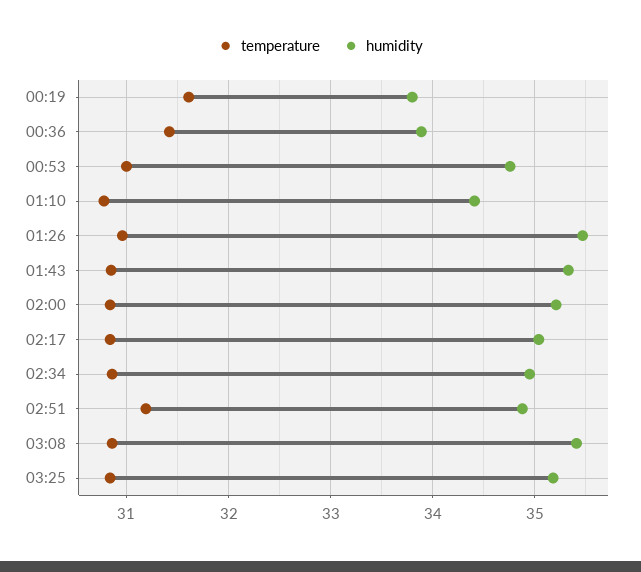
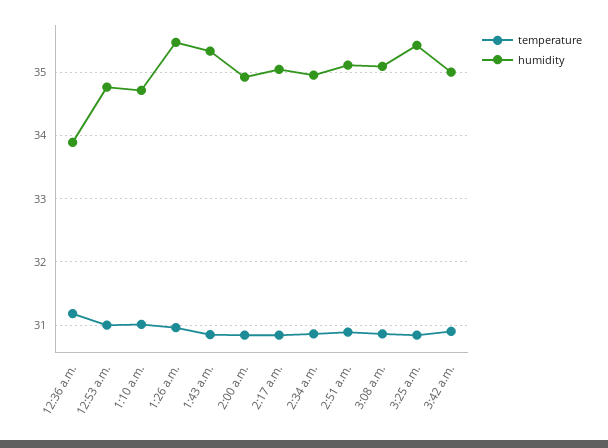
temperature, 00:19: 31.6 -> none
humidity, 00:19: 33.8 -> none
temperature, 00:36: 31.4 -> 31.2
temperature, 01:10: 30.8 -> 31
humidity, 01:10: 34.4 -> 34.7
humidity, 02:00: 35.2 -> 34.9
temperature, 02:51: 31.2 -> 30.9
humidity, 02:51: 34.9 -> 35.1
humidity, 03:08: 35.4 -> 35.1
humidity, 03:25: 35.2 -> 35.4
temperature, 3:42 a.m.: none -> 30.9
humidity, 3:42 a.m.: none -> 35

